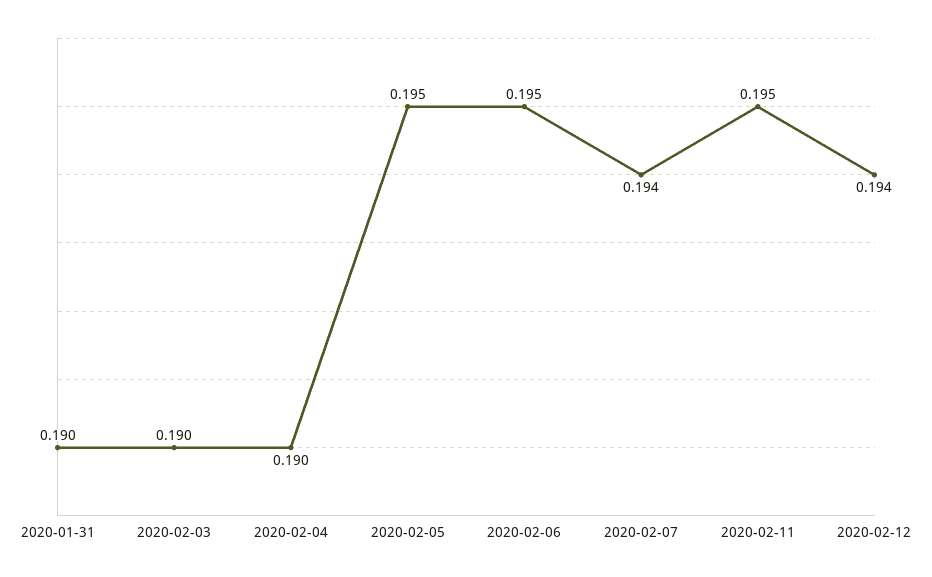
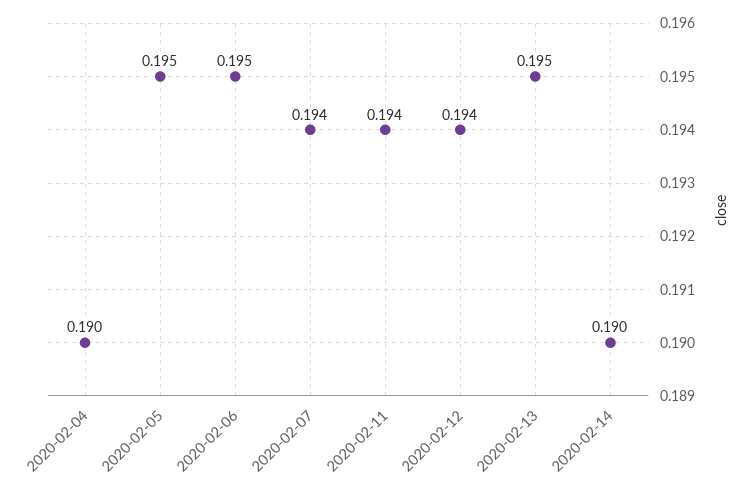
2020-01-31: 0.19 -> none
2020-02-03: 0.19 -> none
2020-02-11: 0.195 -> 0.194
2020-02-13: none -> 0.195
2020-02-14: none -> 0.19

